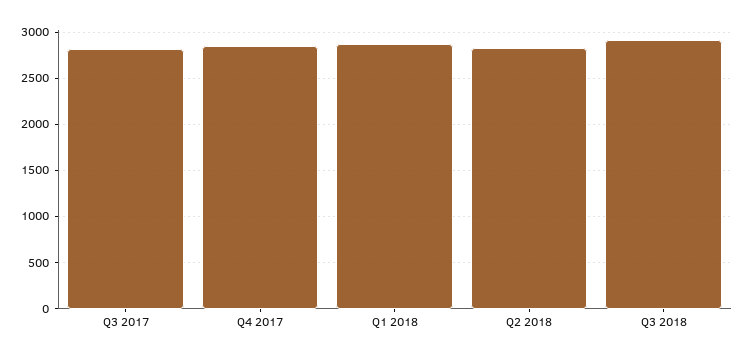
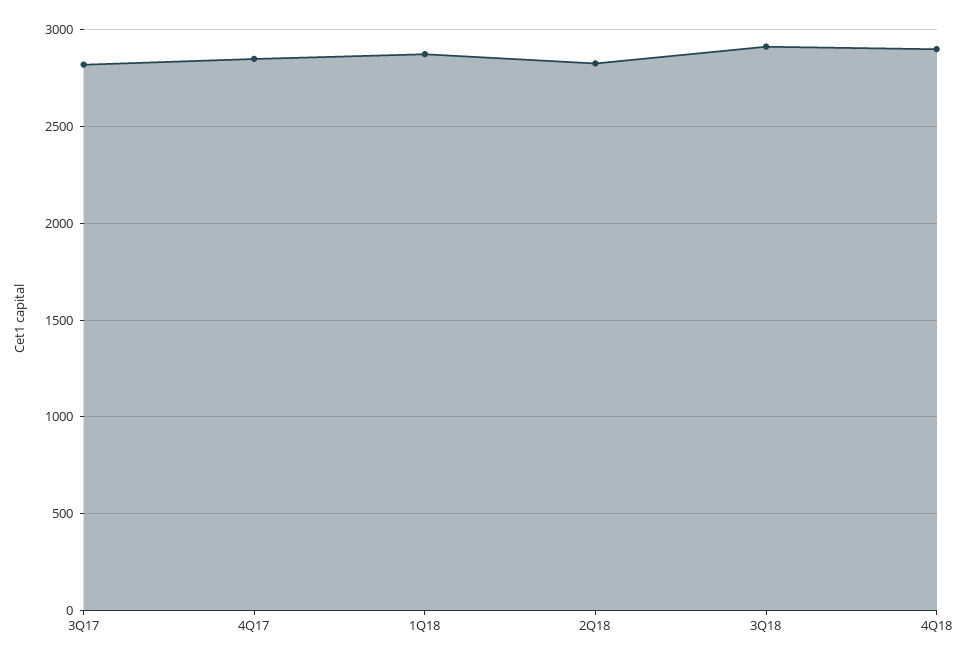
4Q18: none -> 2900

